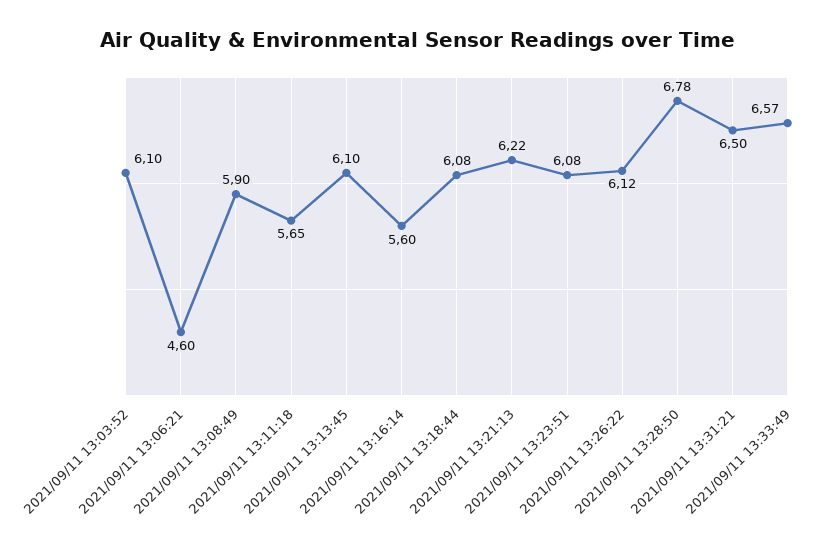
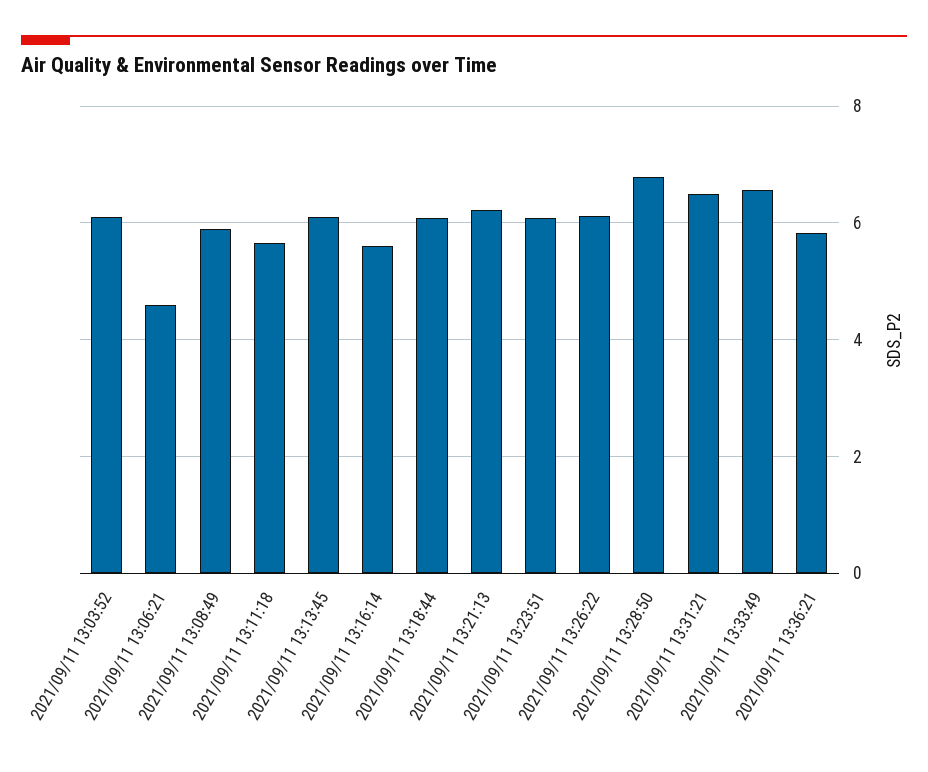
2021/09/11 13:36:21: none -> 5.8

